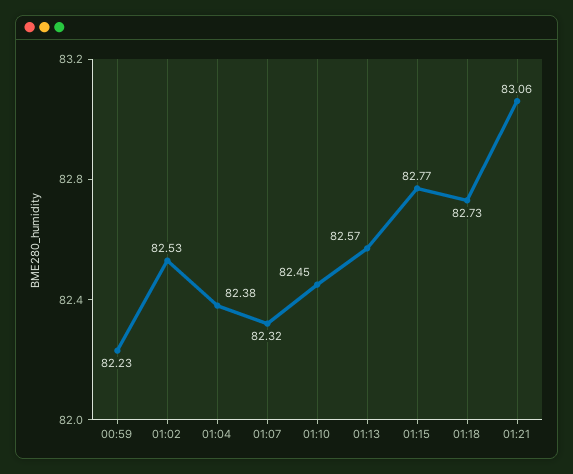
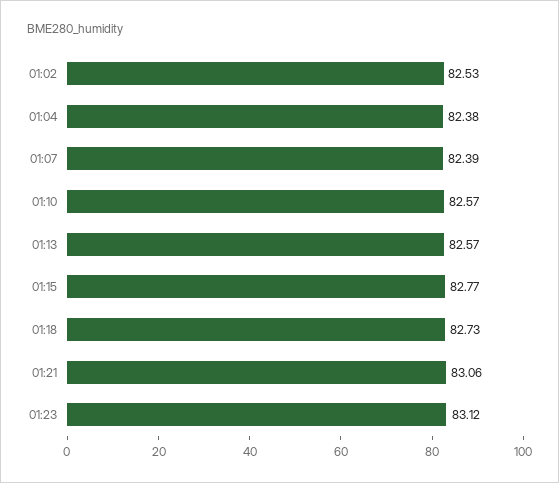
00:59: 82.23 -> none
01:07: 82.32 -> 82.39
01:10: 82.45 -> 82.57
01:23: none -> 83.12

